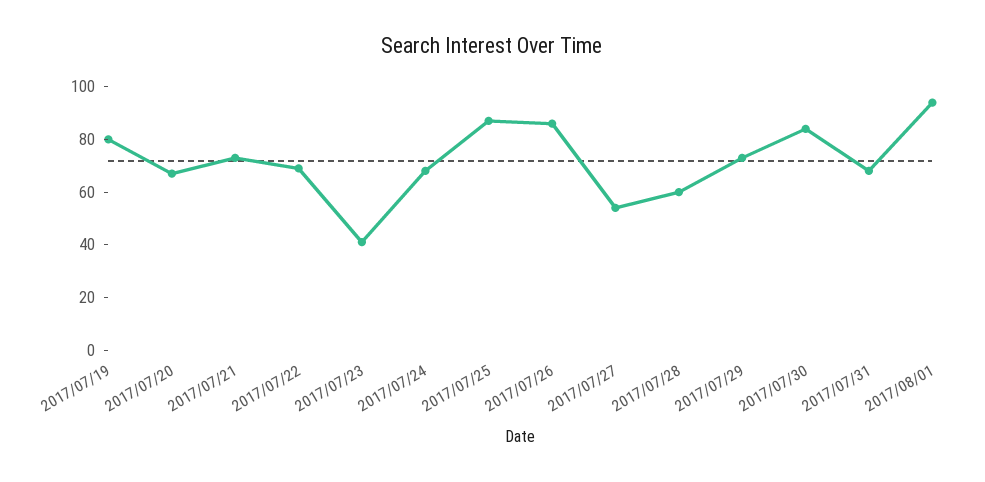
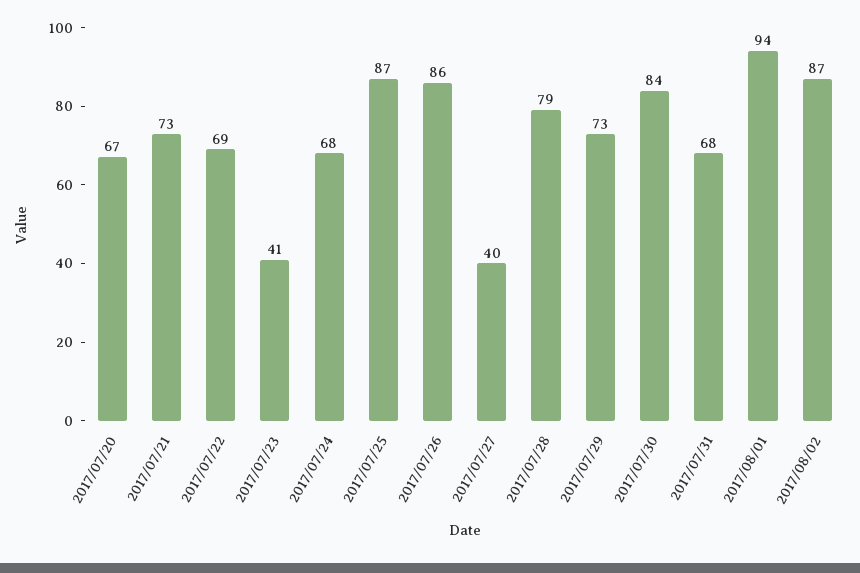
2017/07/19: 80 -> none
2017/07/27: 55 -> 40
2017/07/28: 60 -> 79
2017/08/02: none -> 87

